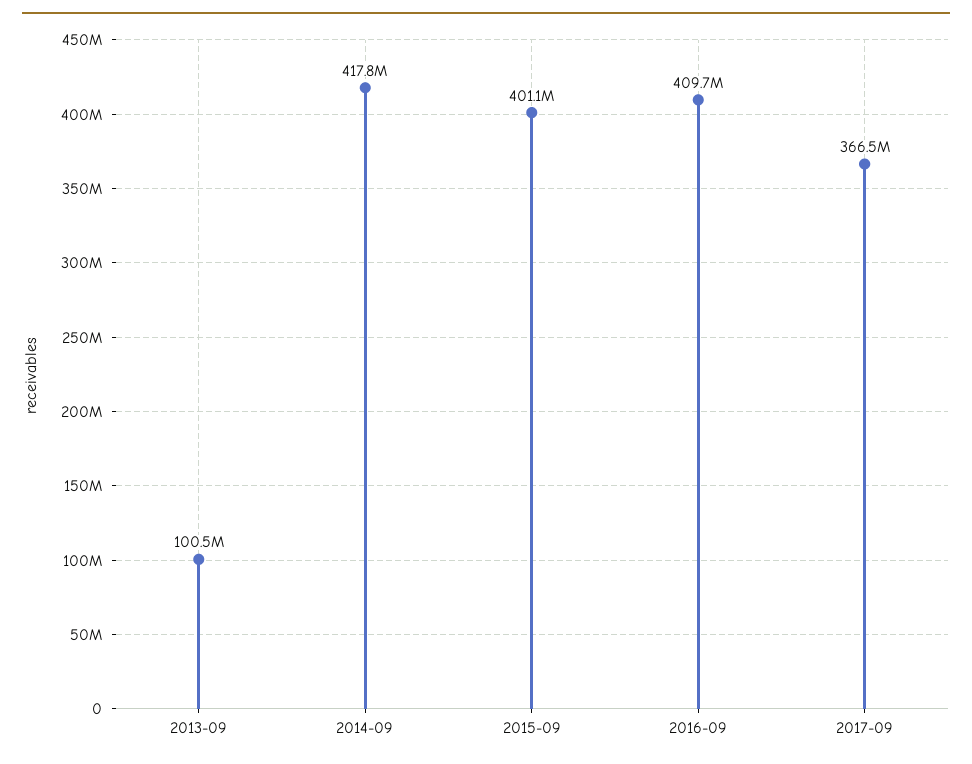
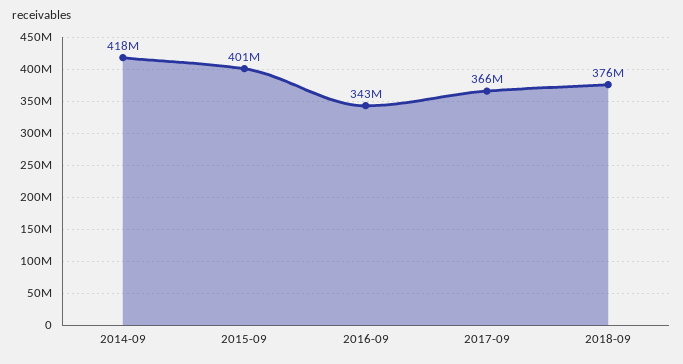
2013-09: 100500000 -> none
2016-09: 409700000 -> 343000000
2018-09: none -> 376000000

